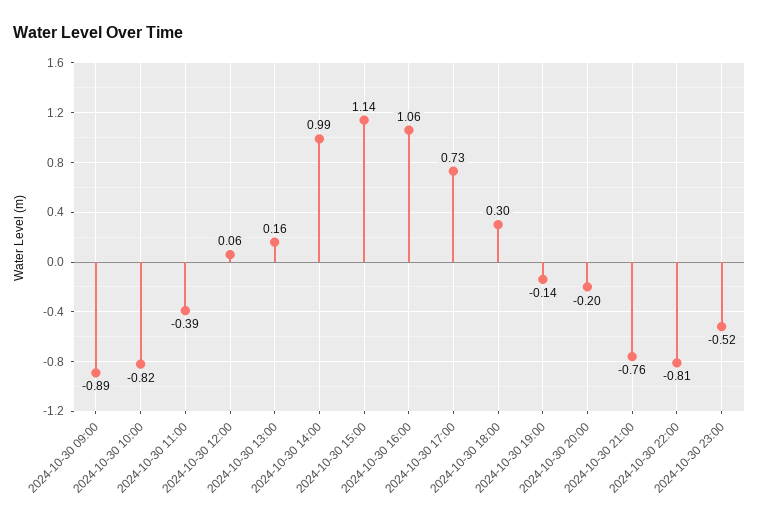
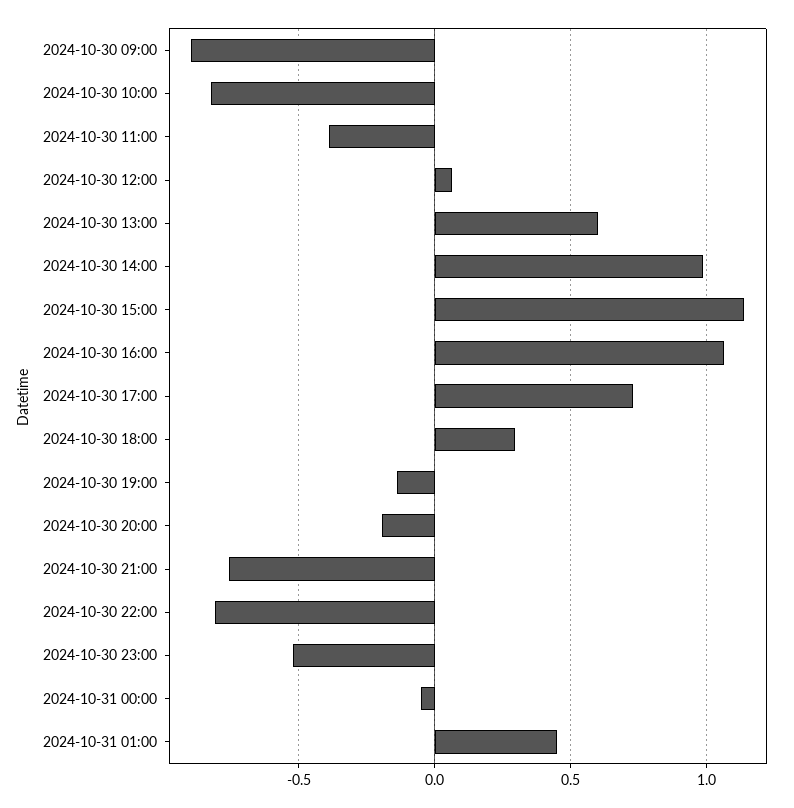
2024-10-30 13:00: 0.16 -> 0.6
2024-10-31 00:00: none -> -0.05
2024-10-31 01:00: none -> 0.45

